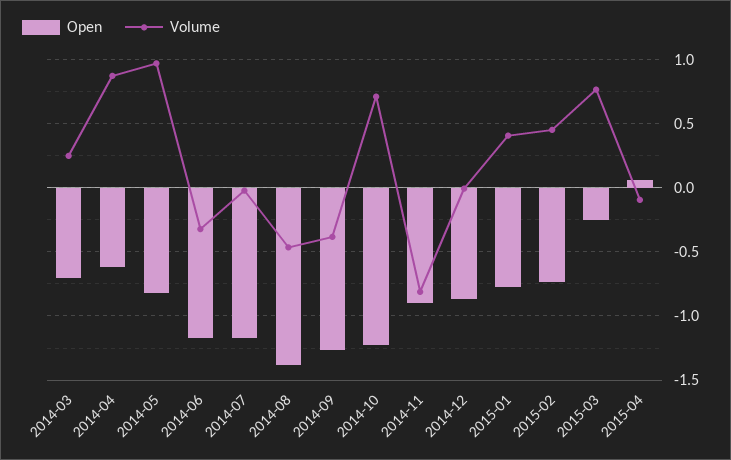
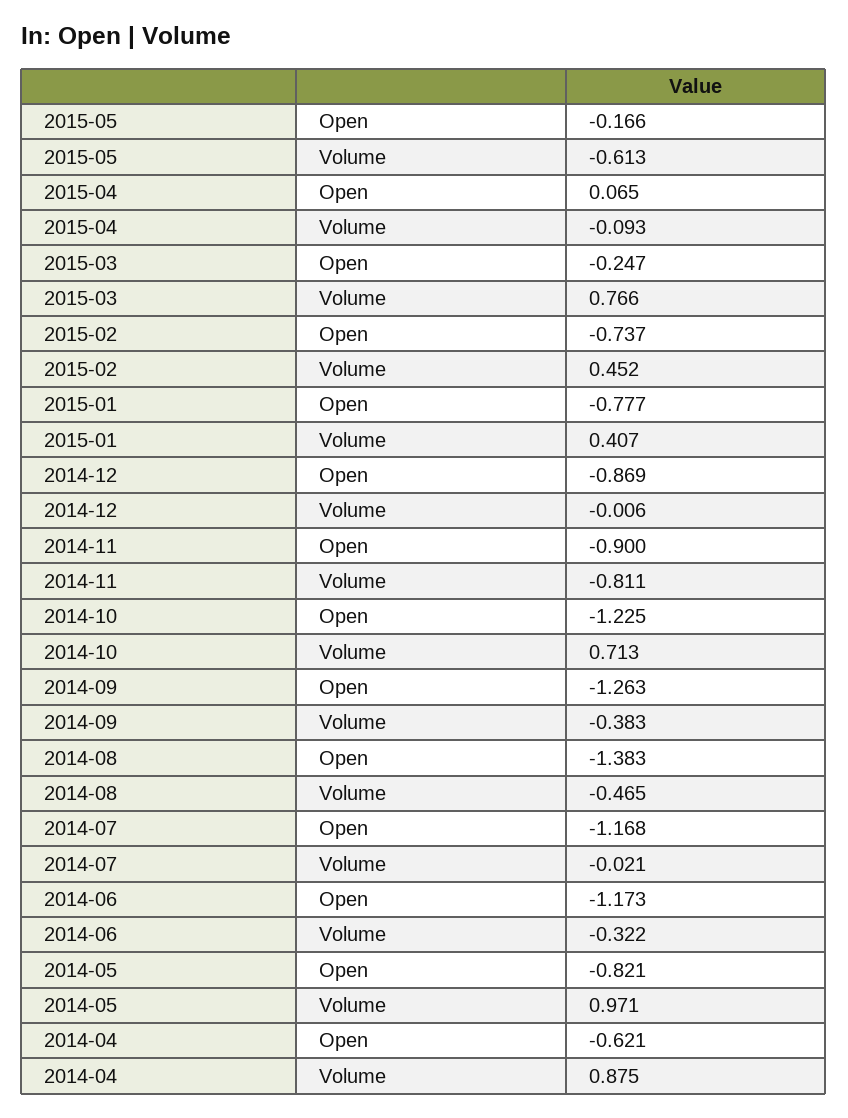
Open, 2014-03: -0.7 -> none
Volume, 2014-03: 0.25 -> none
Open, 2015-05: none -> -0.166
Volume, 2015-05: none -> -0.613

